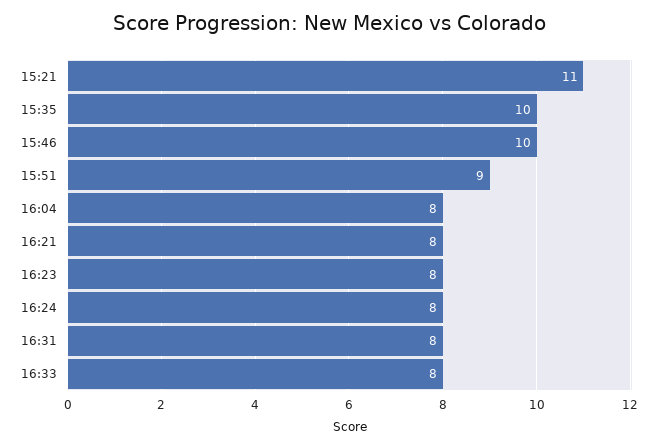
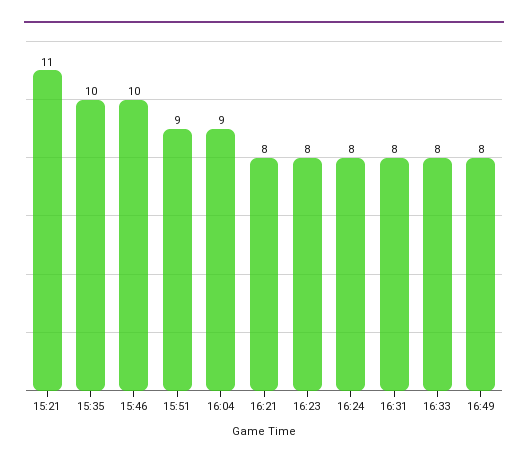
16:04: 8 -> 9
16:49: none -> 8

